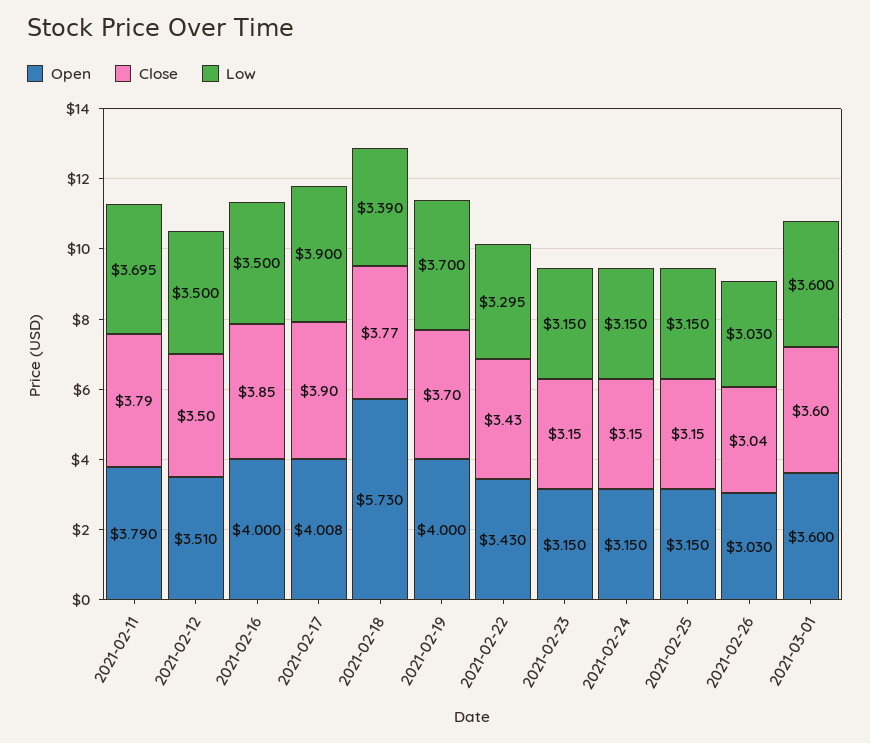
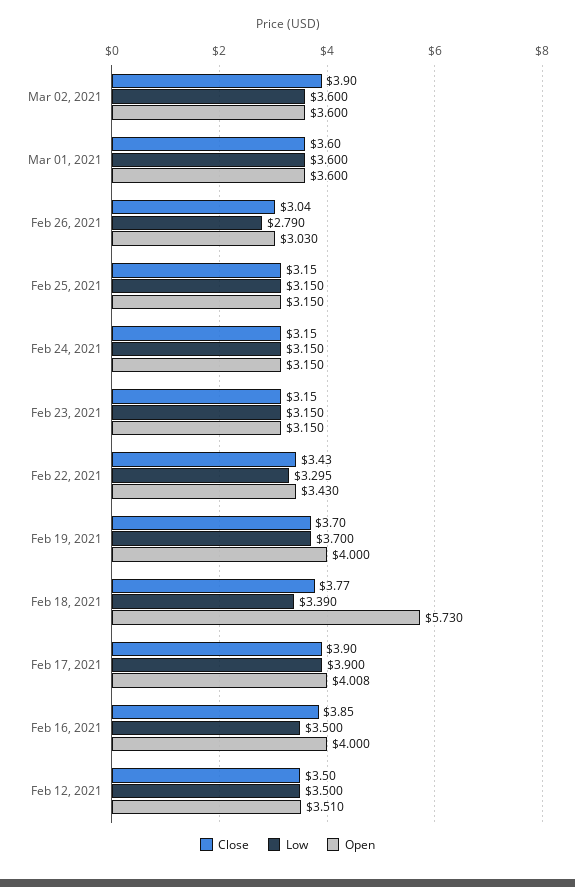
Open, 2021-02-11: 3.79 -> none
Close, 2021-02-11: 3.79 -> none
Low, 2021-02-11: 3.695 -> none
Low, 2021-02-26: 3.03 -> 2.79
Close, Mar 02, 2021: none -> 3.9
Low, Mar 02, 2021: none -> 3.6
Open, Mar 02, 2021: none -> 3.6

